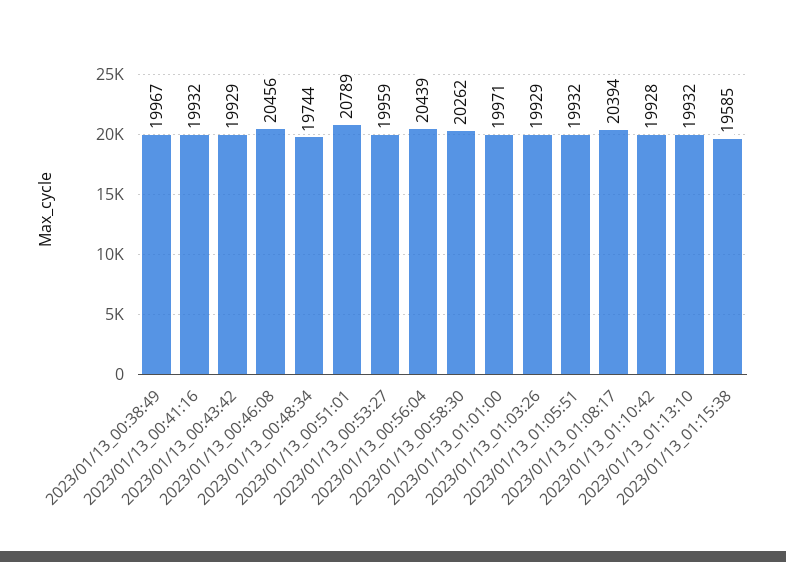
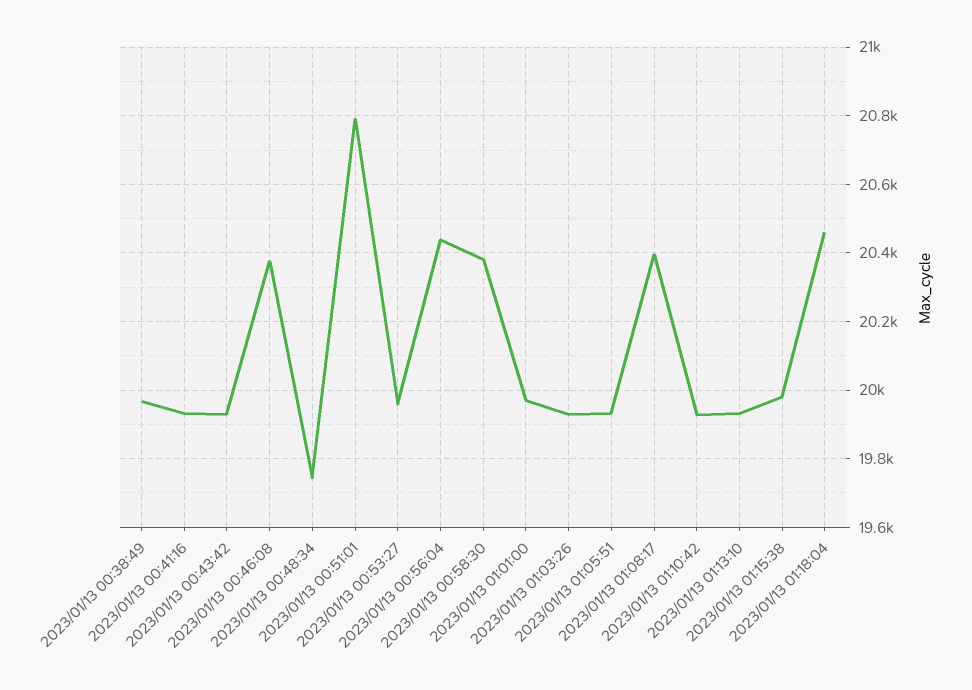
2023/01/13_00:46:08: 20456 -> 20380
2023/01/13_00:58:30: 20262 -> 20380
2023/01/13_01:15:38: 19585 -> 19980
2023/01/13 01:18:04: none -> 20460

